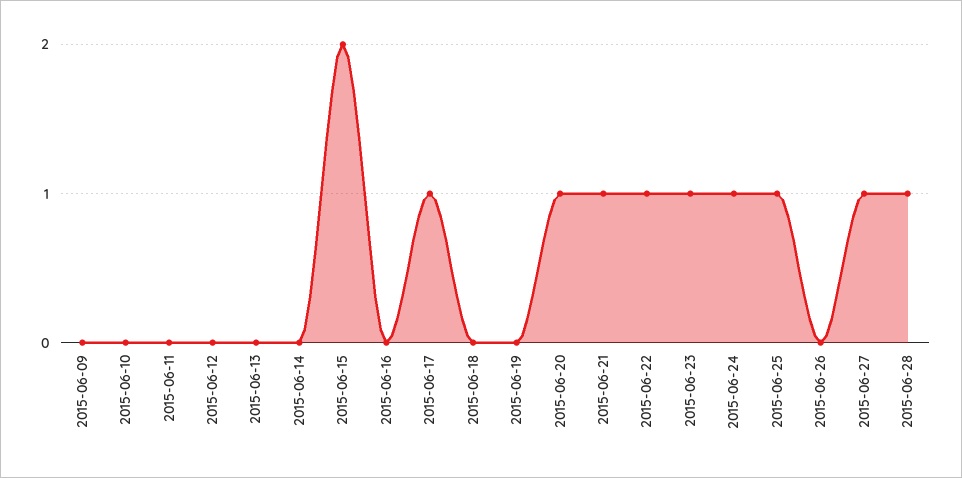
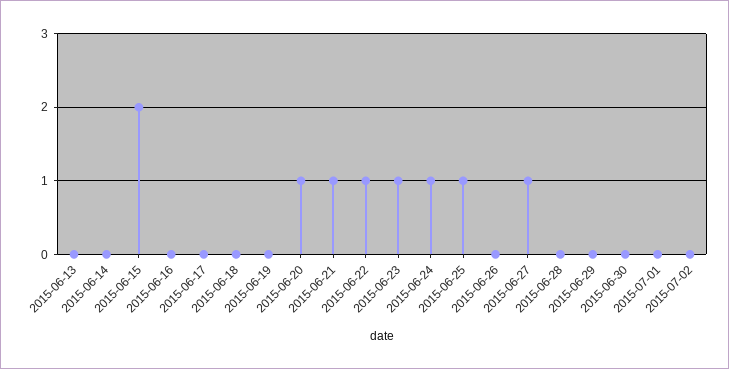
2015-06-09: 0 -> none
2015-06-10: 0 -> none
2015-06-11: 0 -> none
2015-06-12: 0 -> none
2015-06-17: 1 -> 0
2015-06-28: 1 -> 0
2015-06-29: none -> 0
2015-06-30: none -> 0
2015-07-01: none -> 0
2015-07-02: none -> 0

